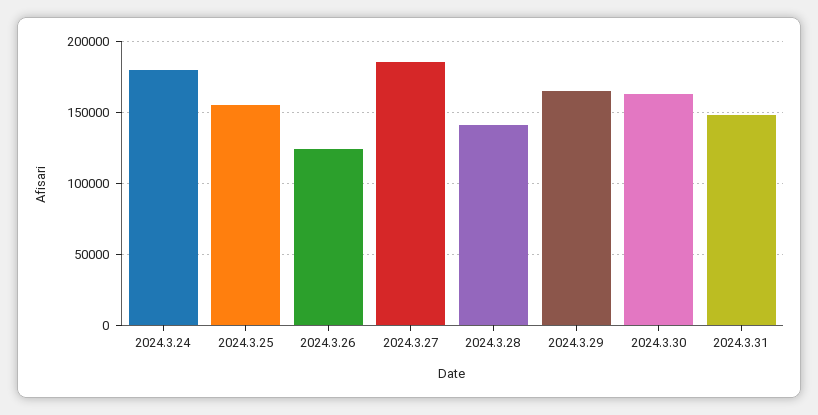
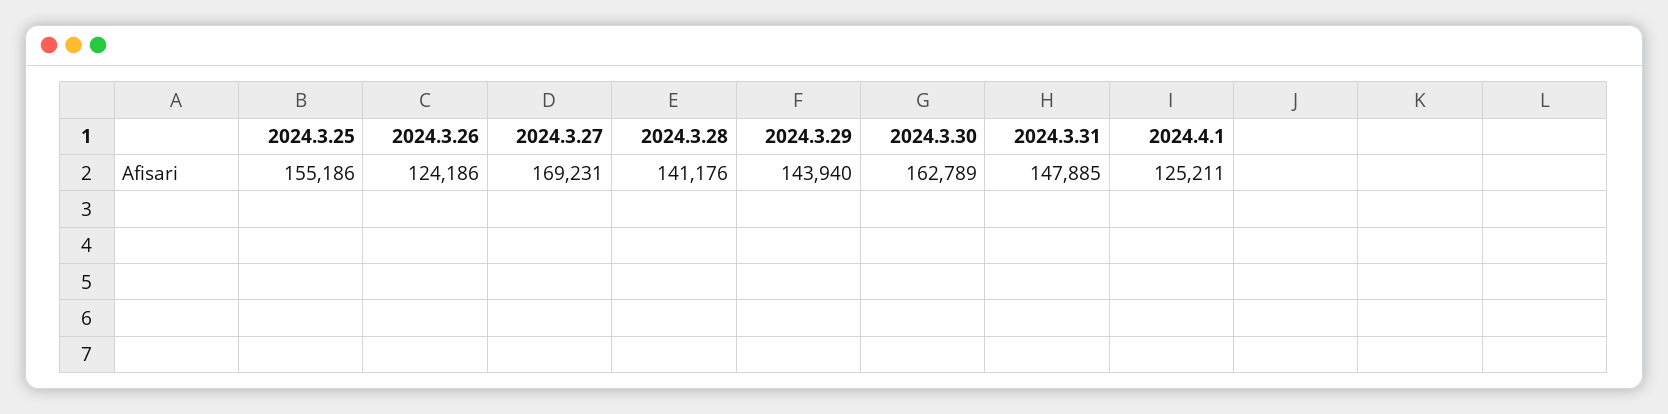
2024.3.24: 180000 -> none
2024.3.27: 185000 -> 169231
2024.3.29: 165000 -> 143940
2024.4.1: none -> 125211

